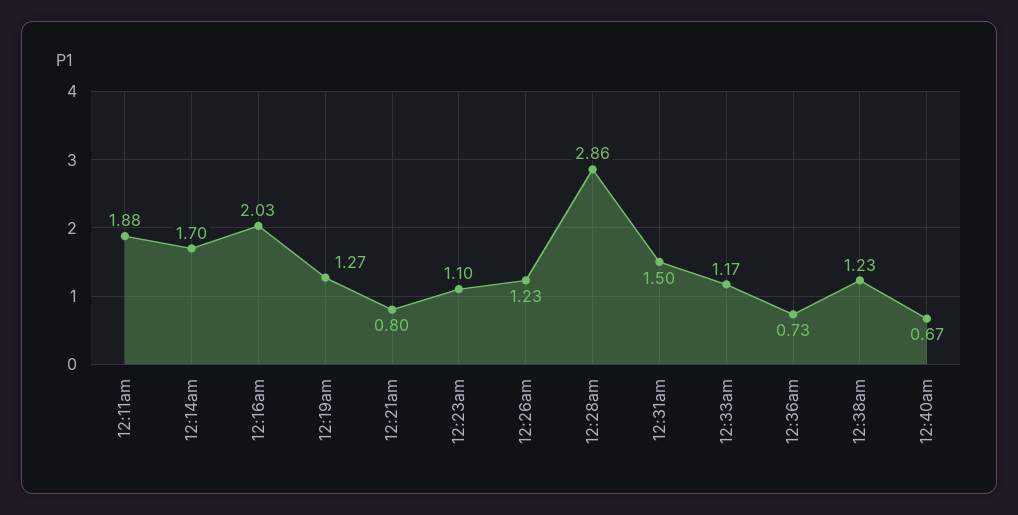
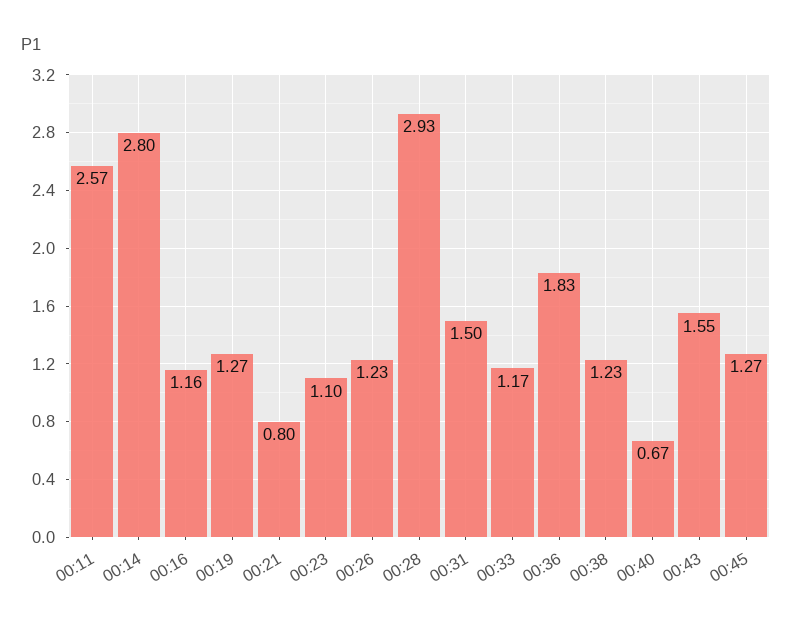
12:11am: 1.88 -> 2.57
12:14am: 1.7 -> 2.8
12:16am: 2.03 -> 1.16
12:28am: 2.86 -> 2.93
12:36am: 0.73 -> 1.83
00:43: none -> 1.55
00:45: none -> 1.27

